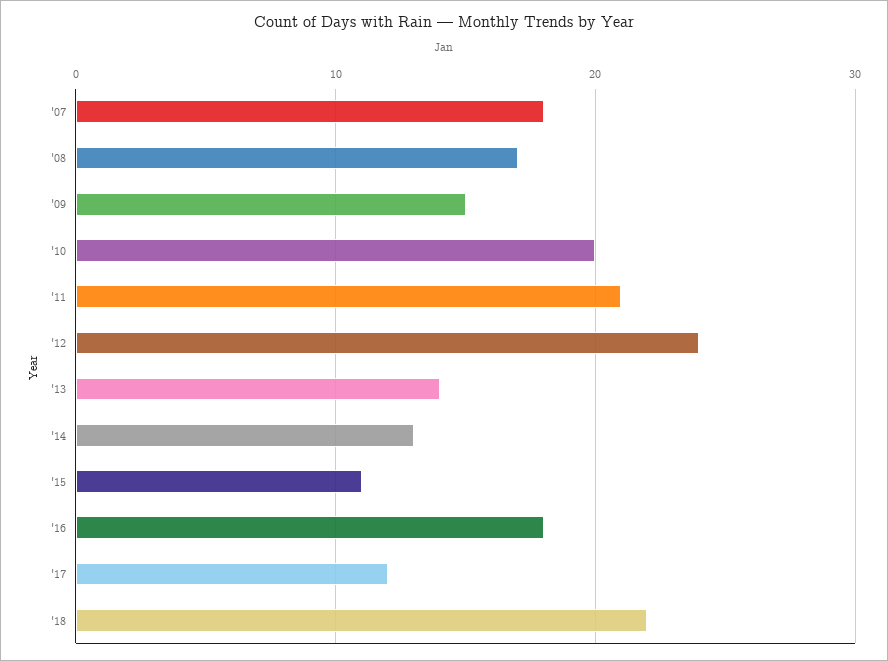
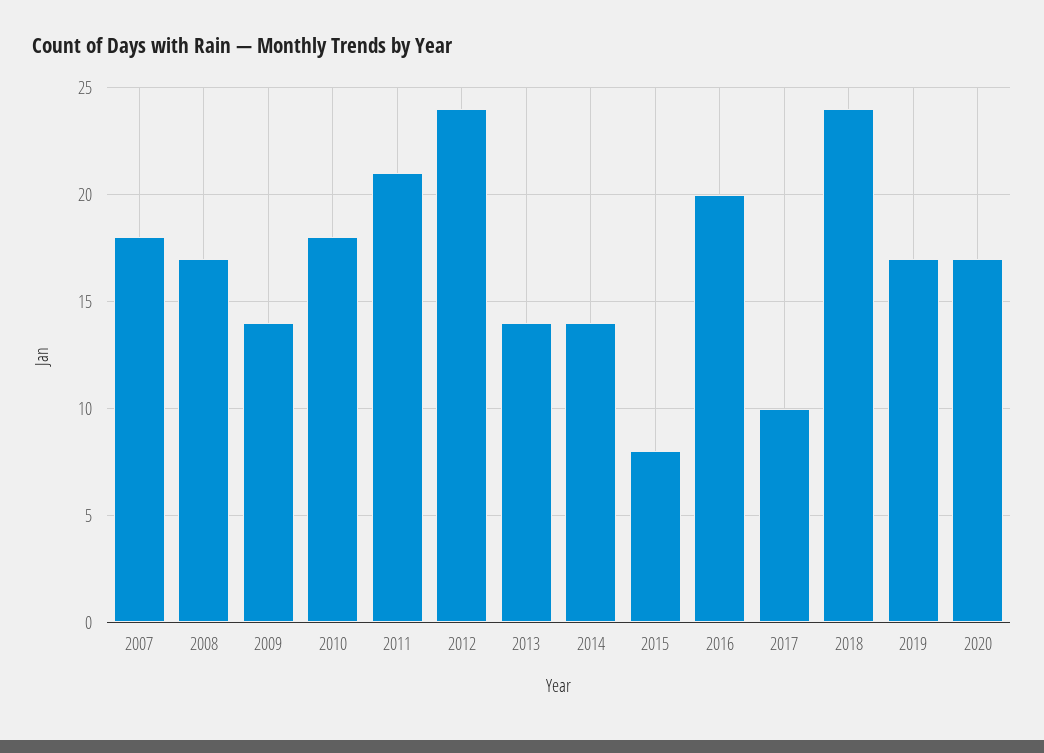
'09: 15 -> 14
'10: 20 -> 18
'14: 13 -> 14
'15: 11 -> 8
'16: 18 -> 20
'17: 12 -> 10
'18: 22 -> 24
2019: none -> 17
2020: none -> 17

